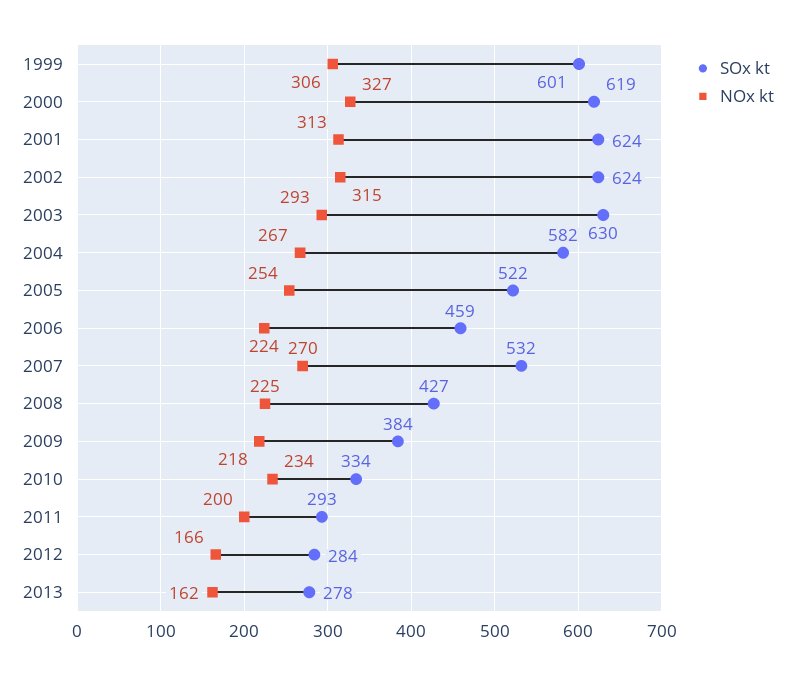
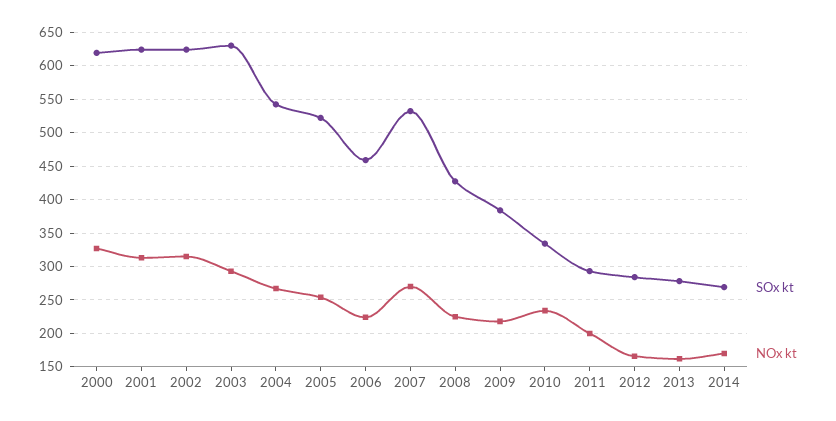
SOx kt, 1999: 601 -> none
NOx kt, 1999: 306 -> none
SOx kt, 2004: 582 -> 540
SOx kt, 2014: none -> 270
NOx kt, 2014: none -> 170

